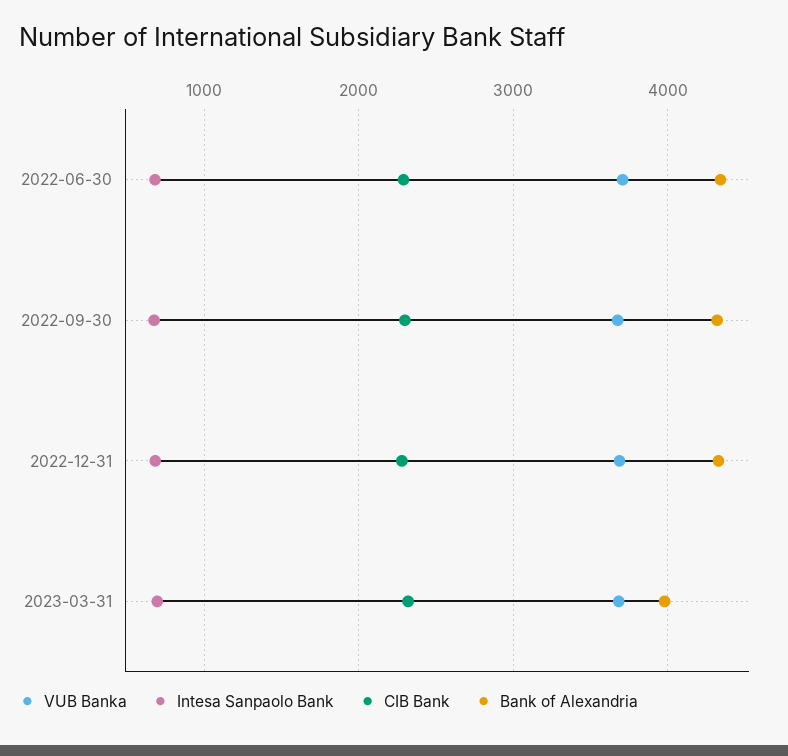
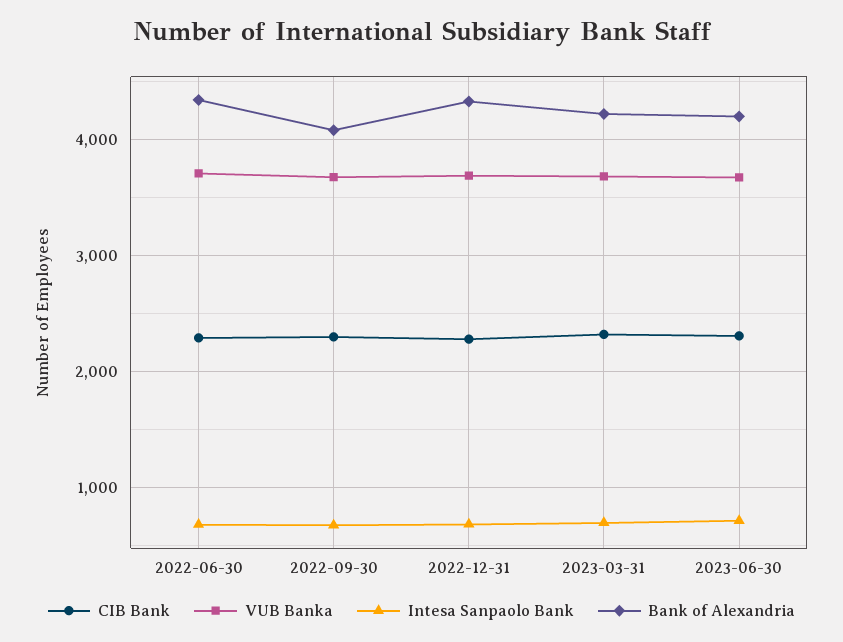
Bank of Alexandria, 2022-09-30: 4300 -> 4100
Bank of Alexandria, 2023-03-31: 4000 -> 4200
CIB Bank, 2023-06-30: none -> 2300
VUB Banka, 2023-06-30: none -> 3700
Intesa Sanpaolo Bank, 2023-06-30: none -> 700
Bank of Alexandria, 2023-06-30: none -> 4200

